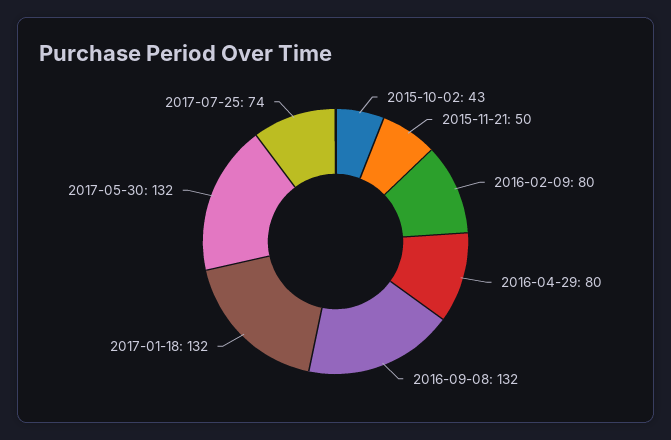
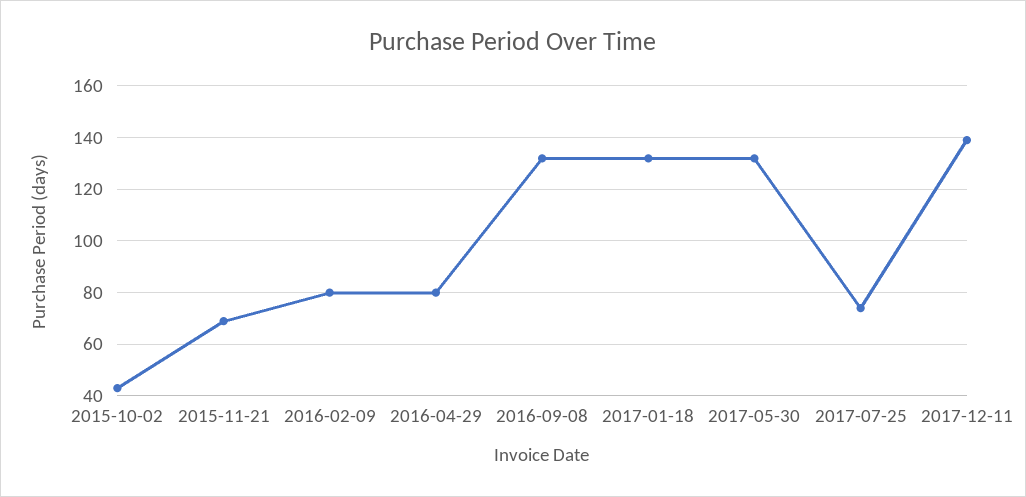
2015-11-21: 50 -> 70
2017-12-11: none -> 140

